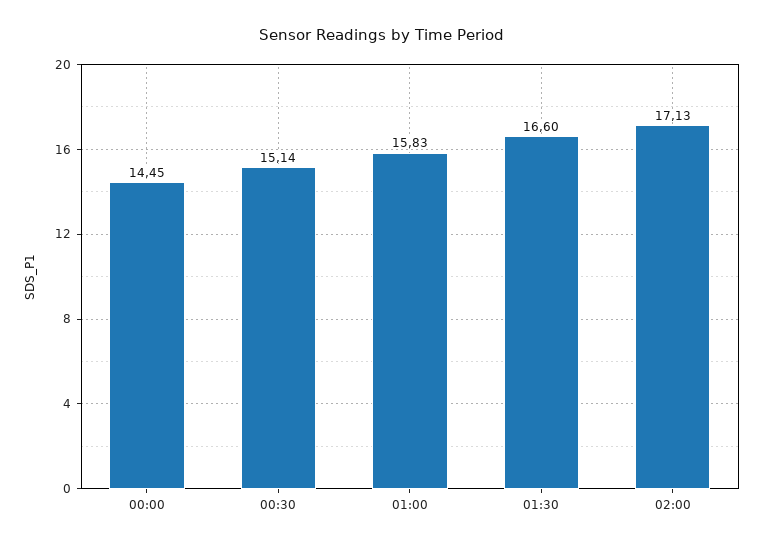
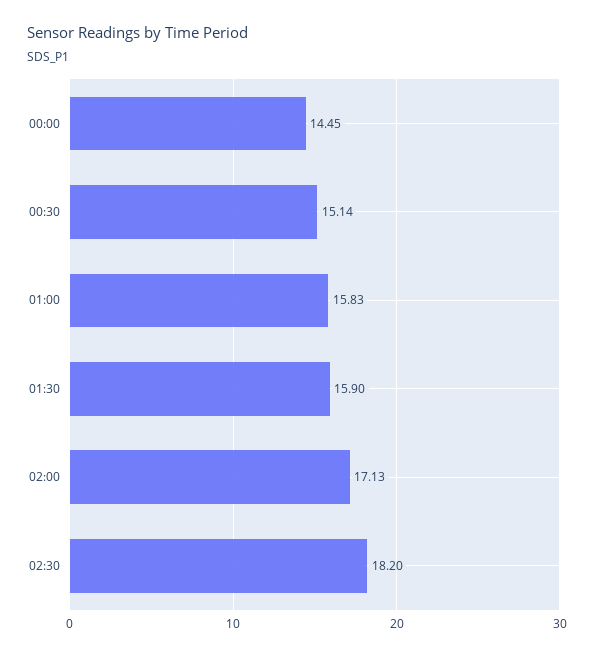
01:30: 16.6 -> 15.9
02:30: none -> 18.2

